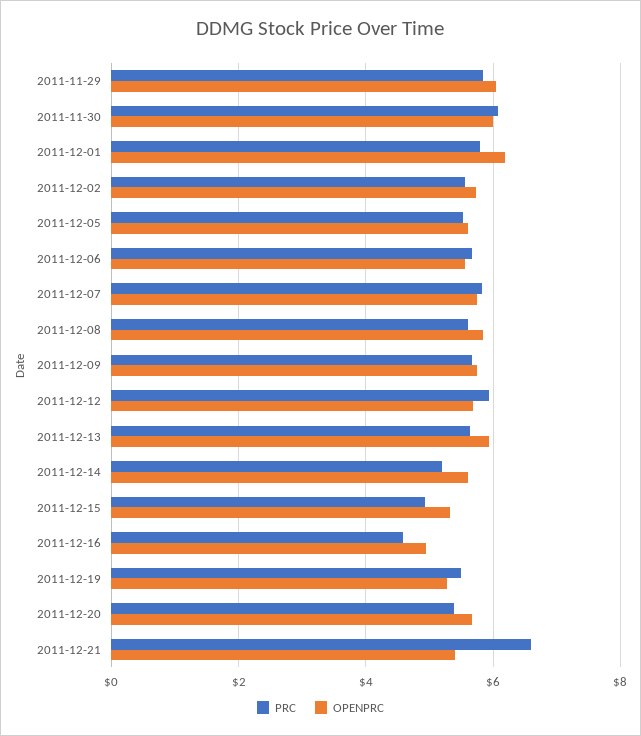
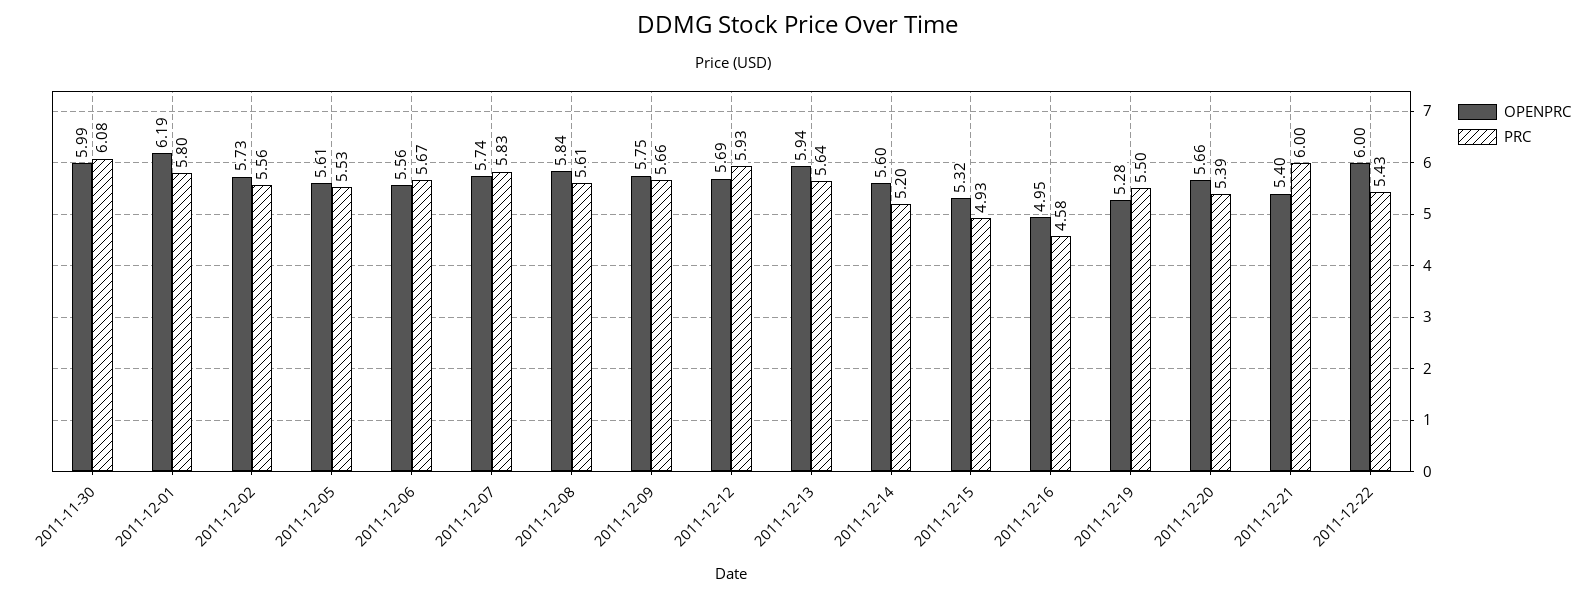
PRC, 2011-11-29: 5.8 -> none
OPENPRC, 2011-11-29: 6 -> none
PRC, 2011-12-21: 6.6 -> 6
OPENPRC, 2011-12-22: none -> 6
PRC, 2011-12-22: none -> 5.43

